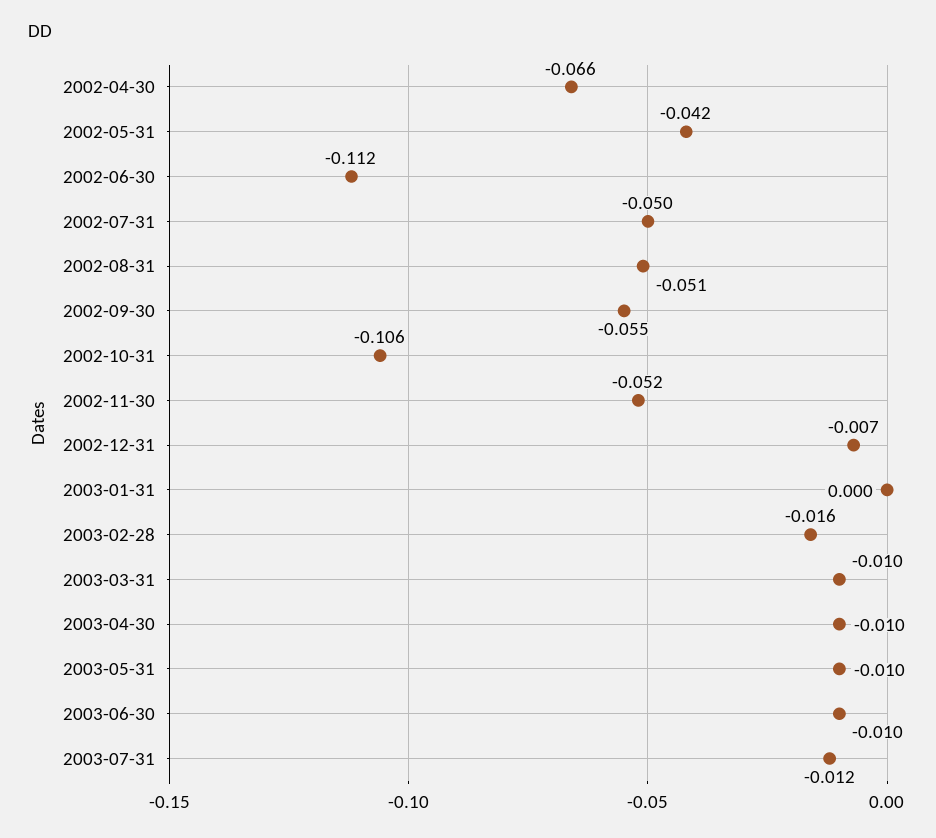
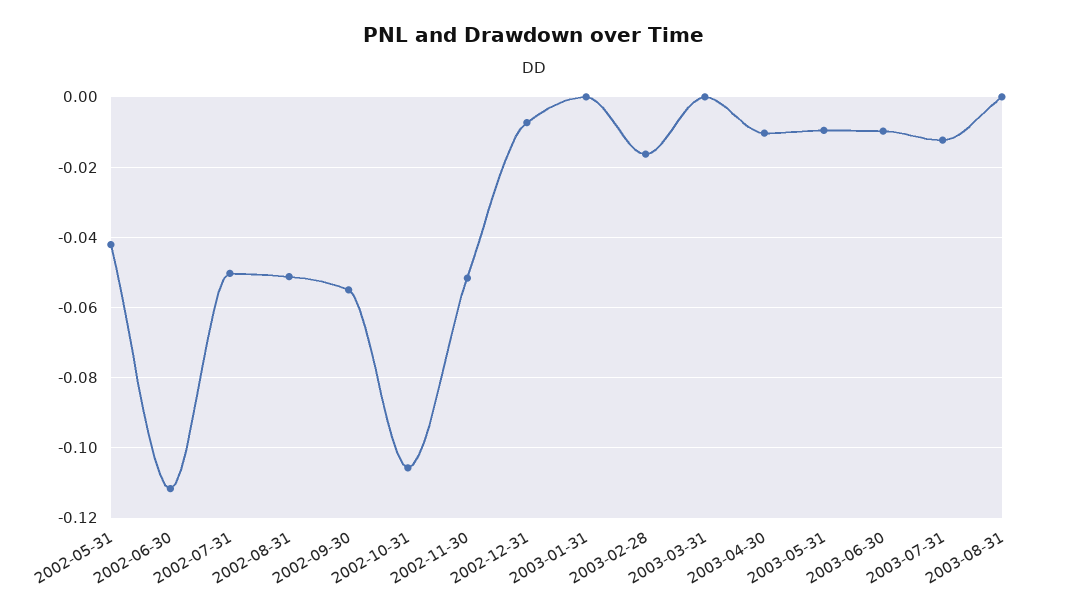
2002-04-30: -0.066 -> none
2003-03-31: -0.01 -> 0
2003-08-31: none -> 0

